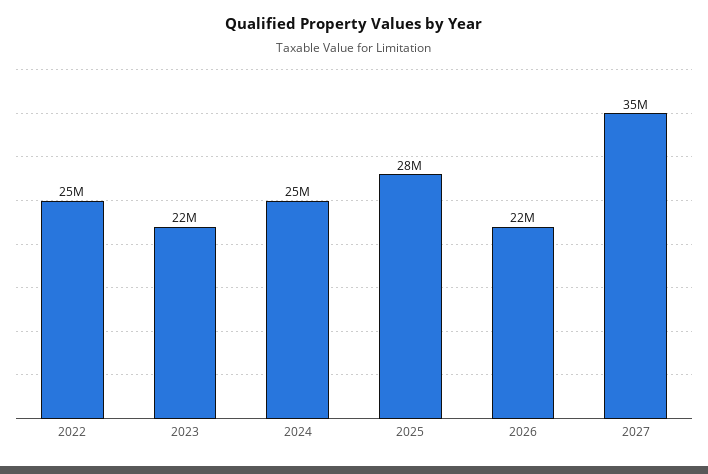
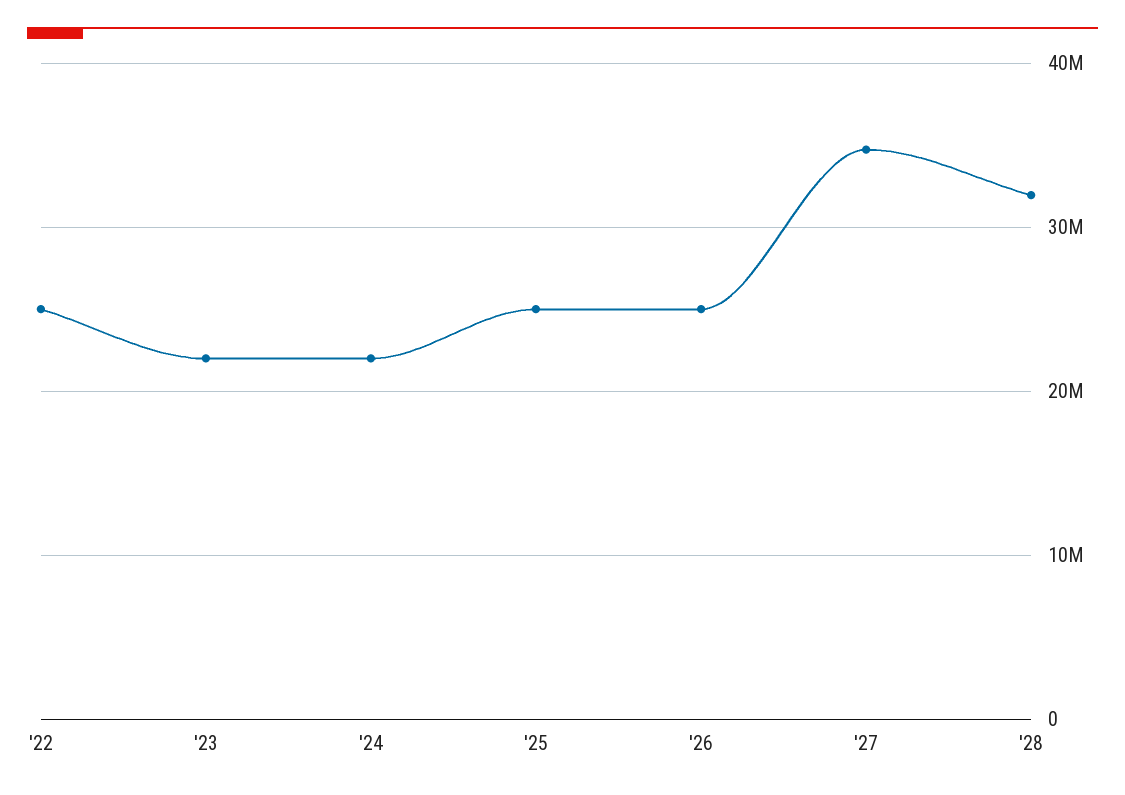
2024: 25000000 -> 22000000
2025: 28000000 -> 25000000
2026: 22000000 -> 25000000
'28: none -> 32000000

